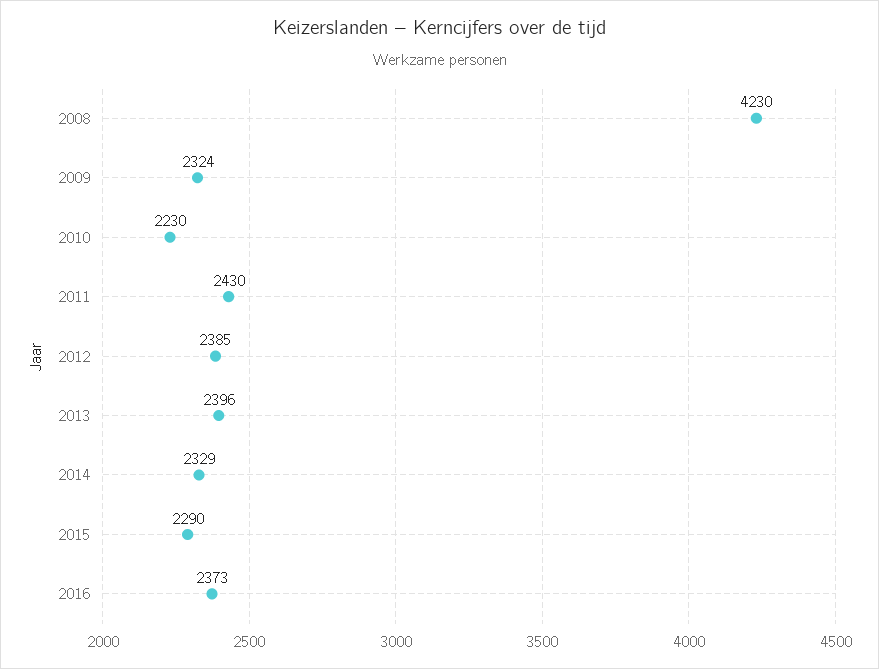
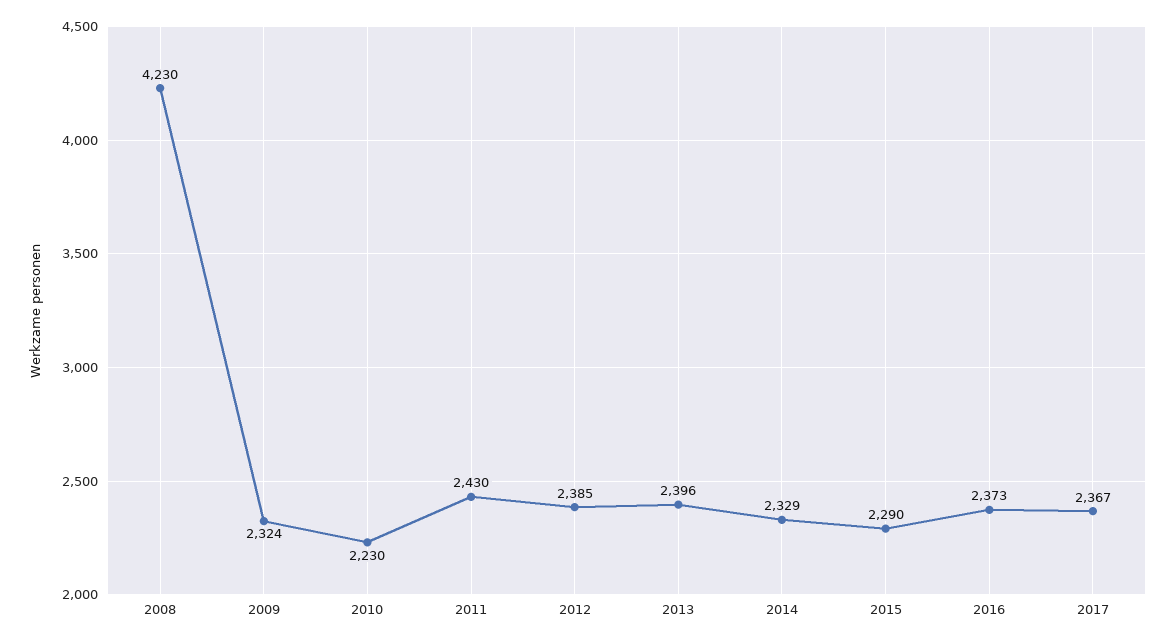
2017: none -> 2367

